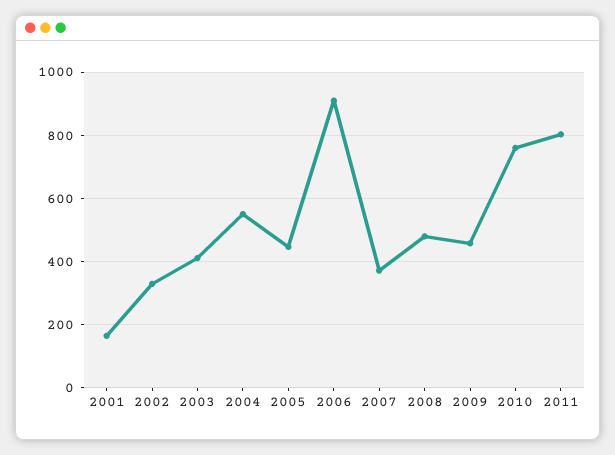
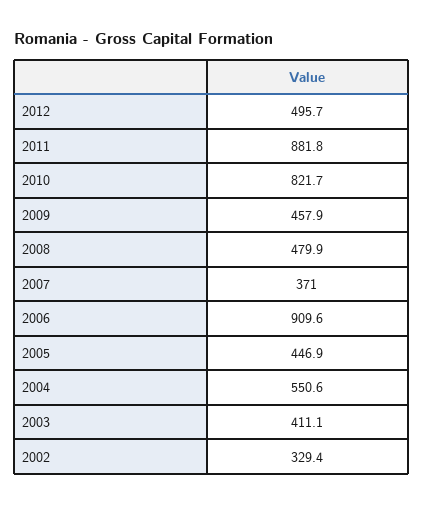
2001: 160 -> none
2010: 760 -> 821.7
2011: 800 -> 881.8
2012: none -> 495.7

